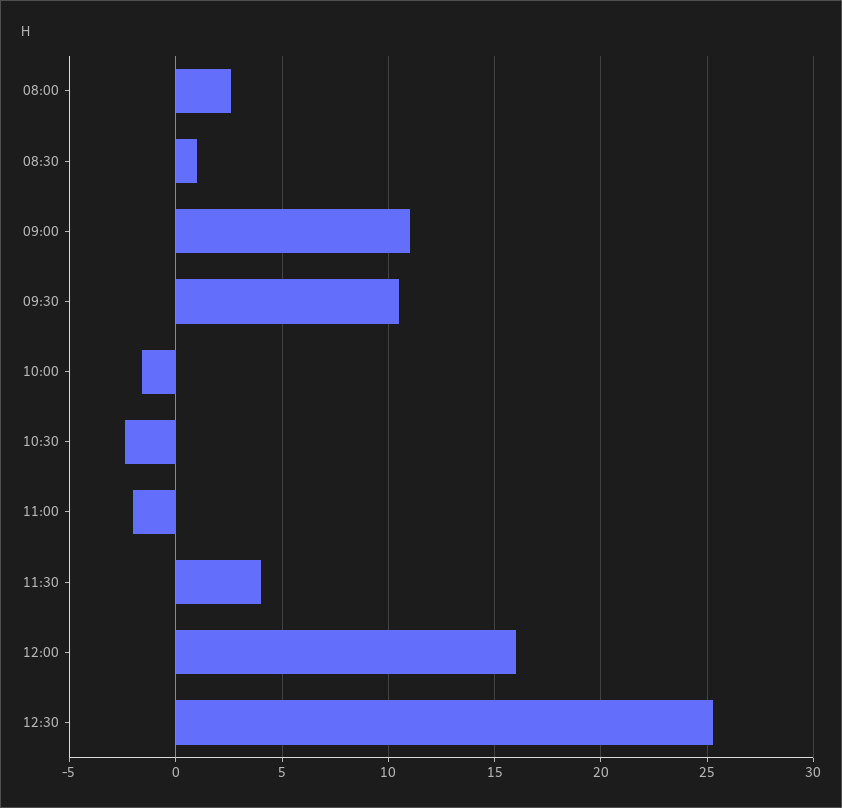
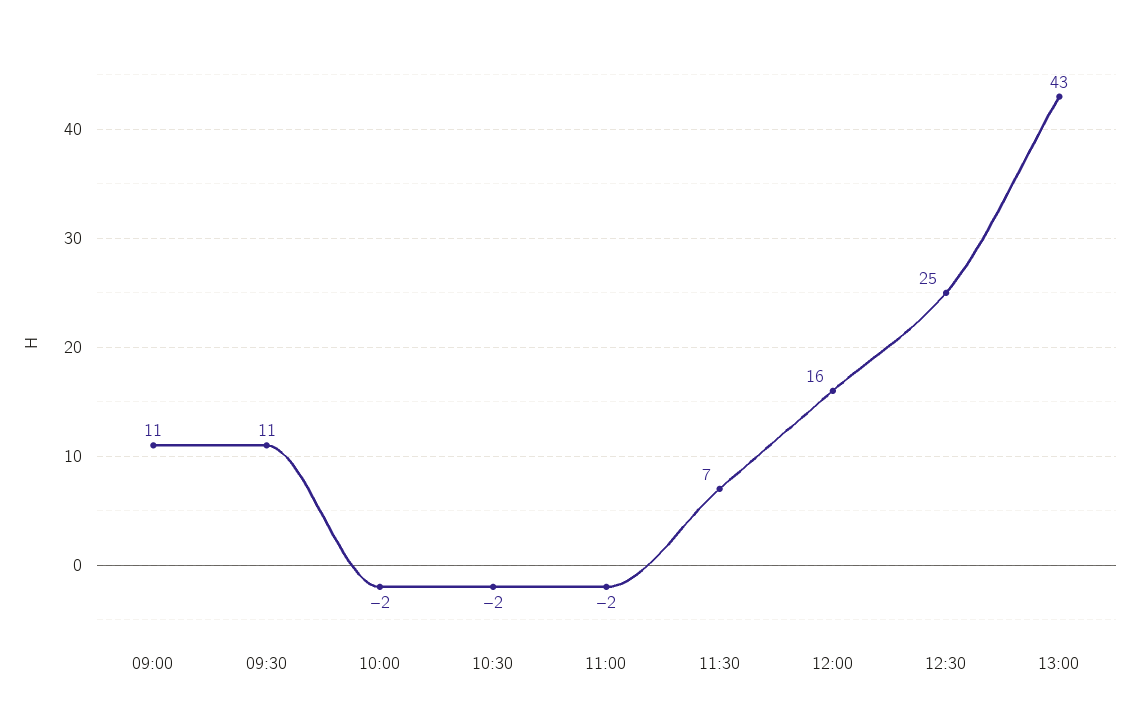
08:00: 2.5 -> none
08:30: 1 -> none
11:30: 4 -> 7
13:00: none -> 43

